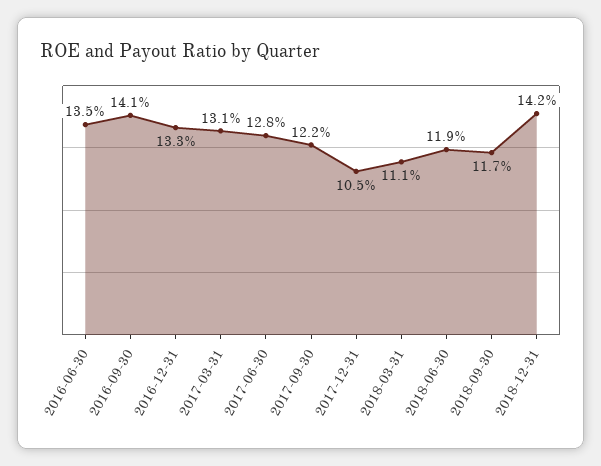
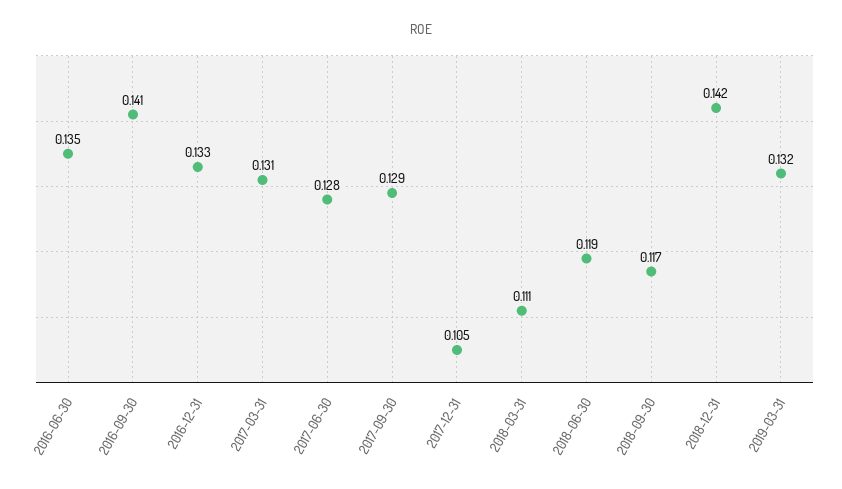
2017-09-30: 0.122 -> 0.129
2019-03-31: none -> 0.132

